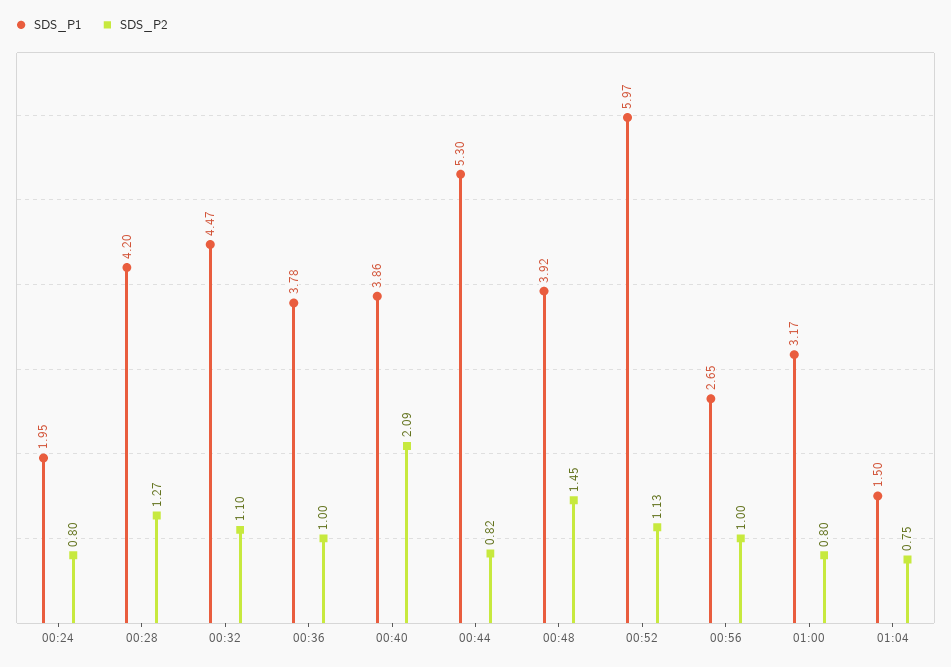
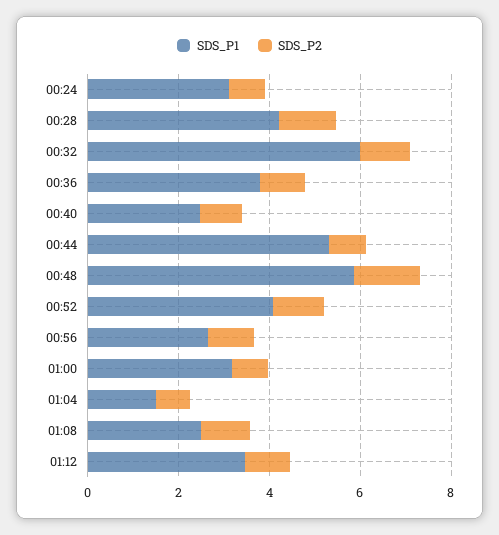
SDS_P1, 00:24: 1.95 -> 3
SDS_P1, 00:32: 4.47 -> 6
SDS_P1, 00:40: 3.86 -> 2.5
SDS_P2, 00:40: 2.09 -> 1
SDS_P1, 00:48: 3.92 -> 6
SDS_P1, 00:52: 5.97 -> 4
SDS_P1, 01:08: none -> 2.5
SDS_P2, 01:08: none -> 1
SDS_P1, 01:12: none -> 3.5
SDS_P2, 01:12: none -> 1

